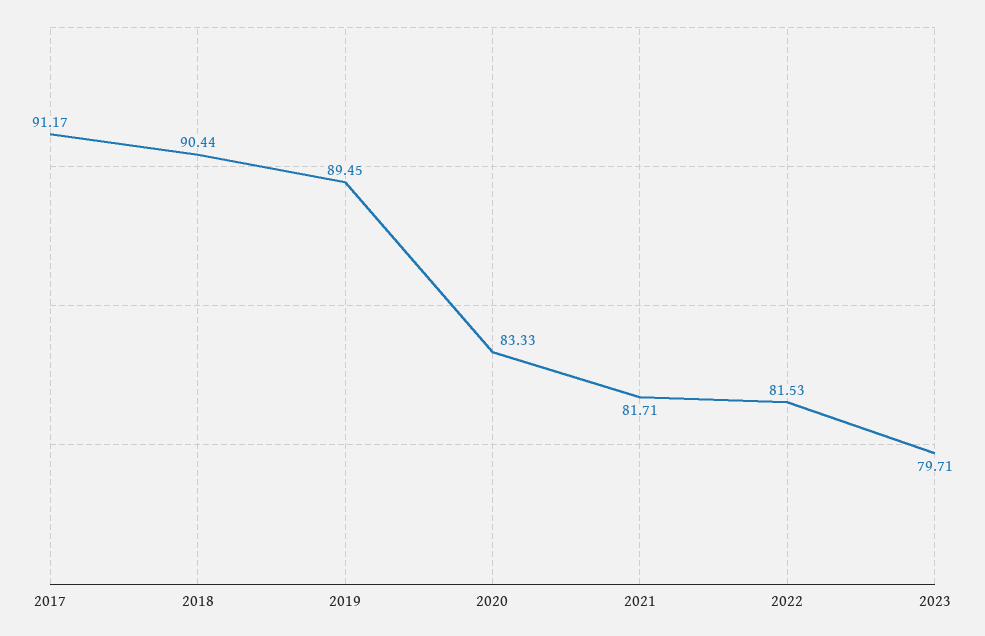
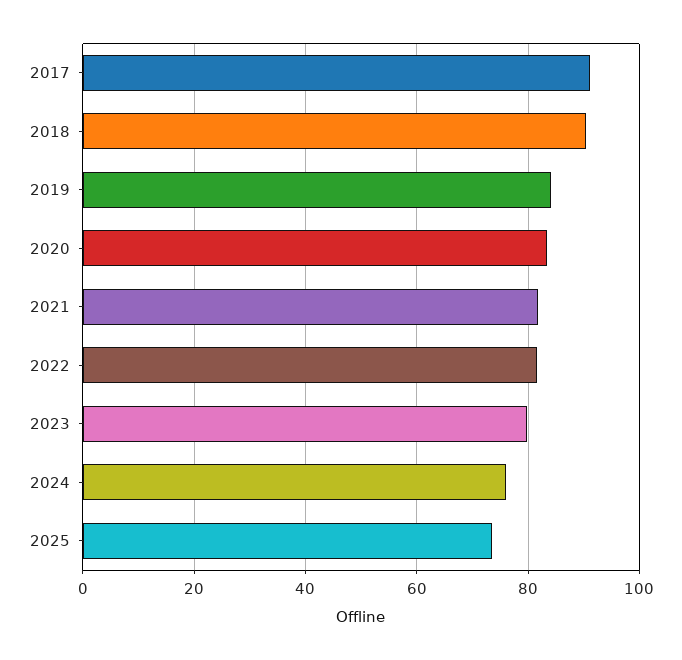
2019: 89.45 -> 84
2024: none -> 76
2025: none -> 74

